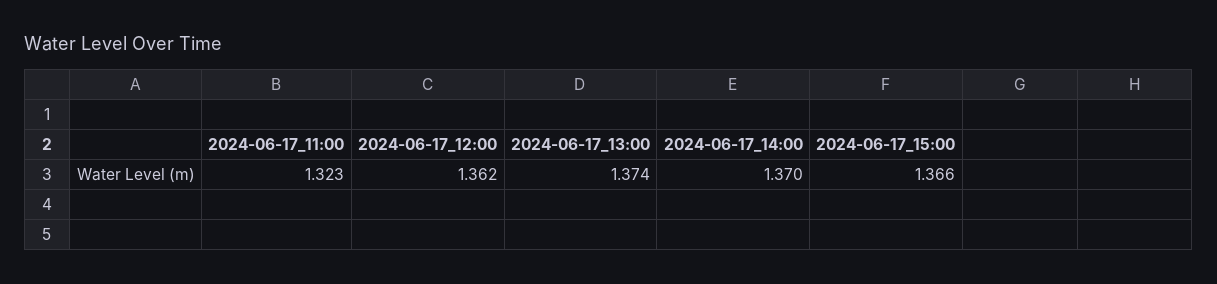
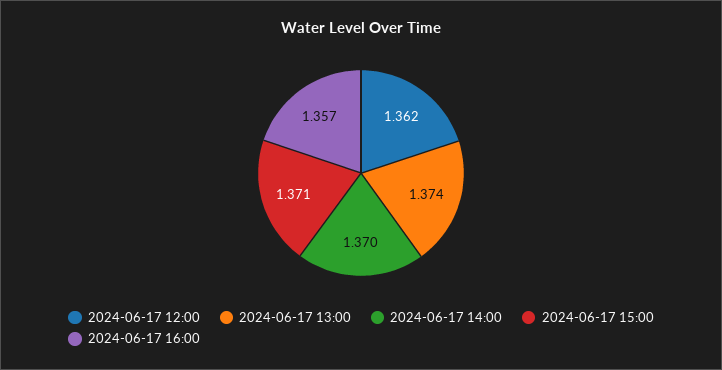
2024-06-17_11:00: 1.323 -> none
2024-06-17_15:00: 1.366 -> 1.371
2024-06-17 16:00: none -> 1.357

